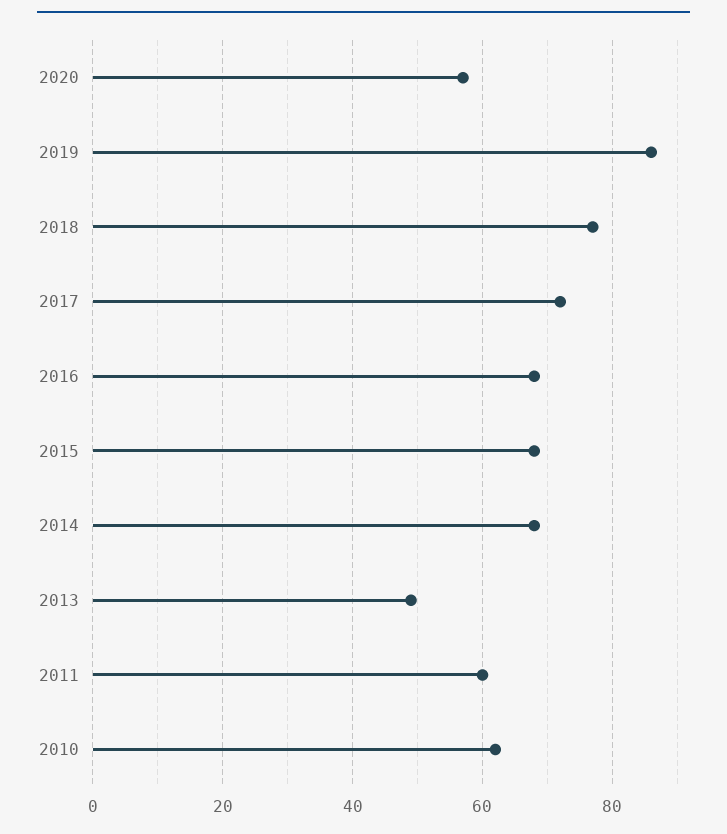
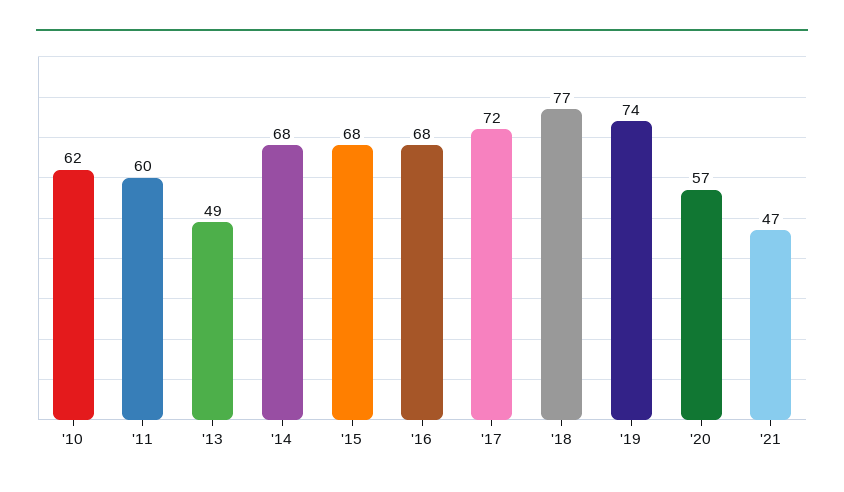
2019: 85 -> 74
'21: none -> 47

